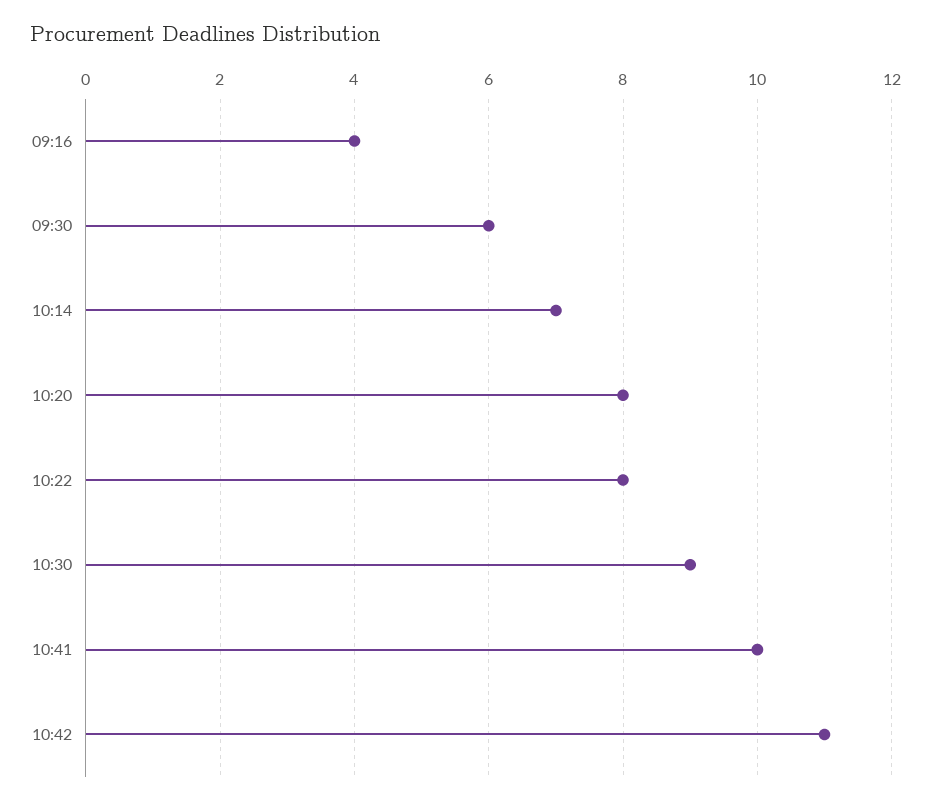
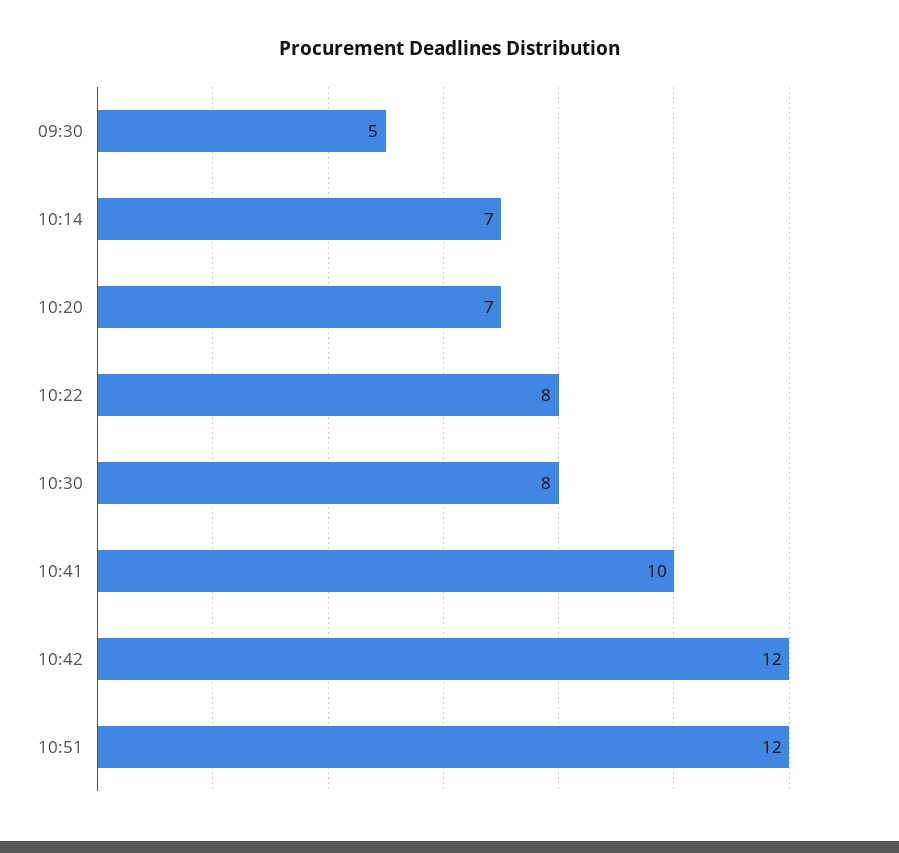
09:16: 4 -> none
09:30: 6 -> 5
10:20: 8 -> 7
10:30: 9 -> 8
10:42: 11 -> 12
10:51: none -> 12

